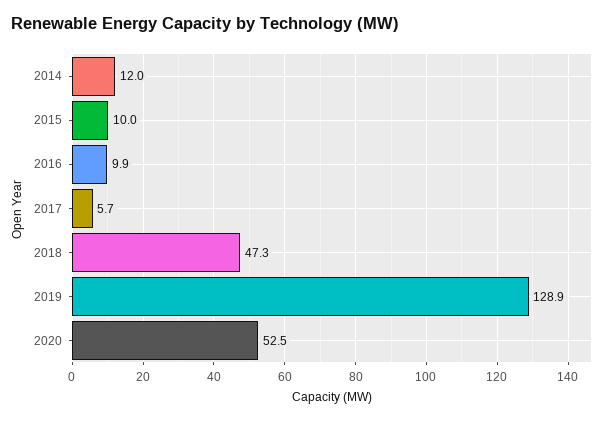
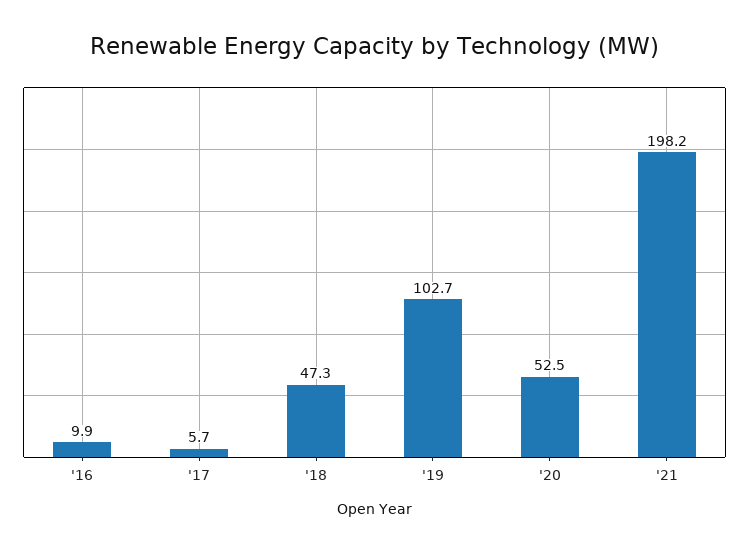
2014: 12 -> none
2015: 10 -> none
2019: 128.9 -> 102.7
'21: none -> 198.2

